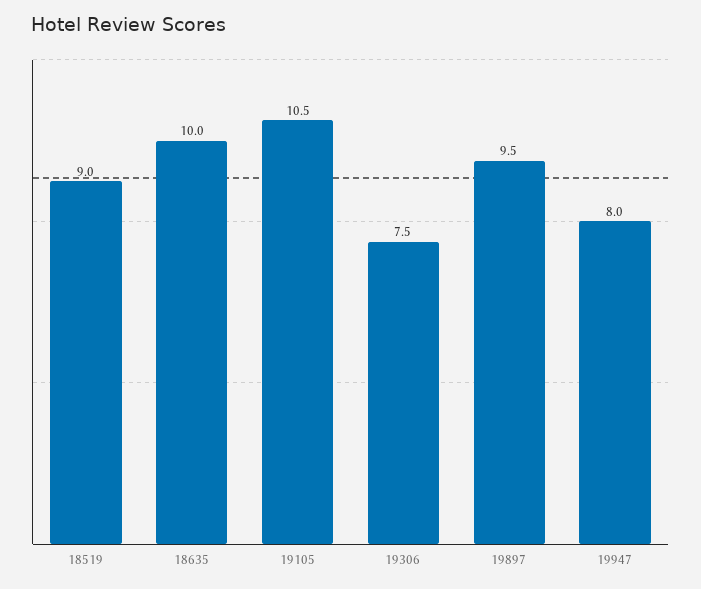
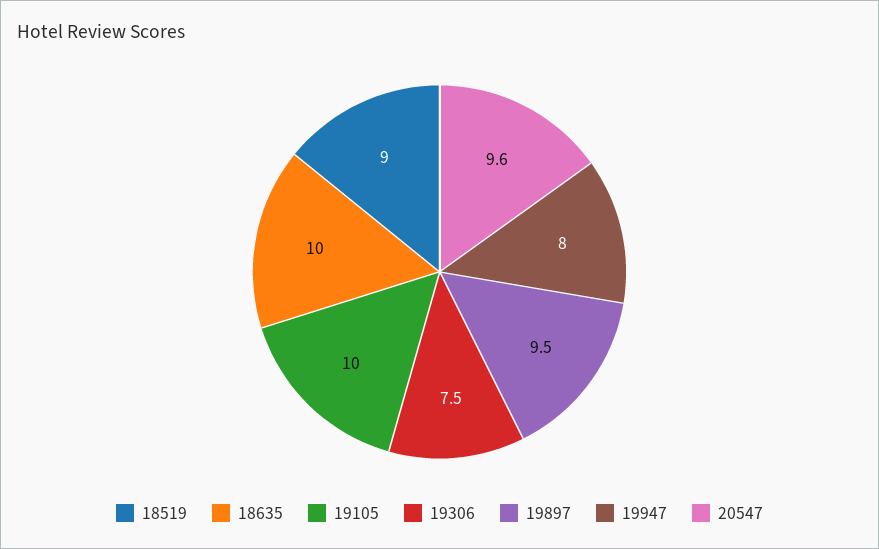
19105: 10.5 -> 10
20547: none -> 9.6

